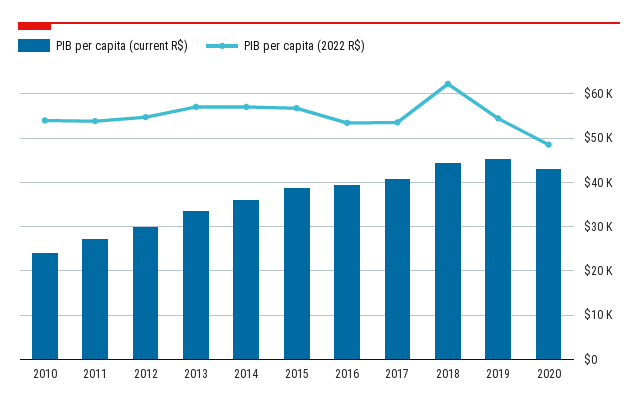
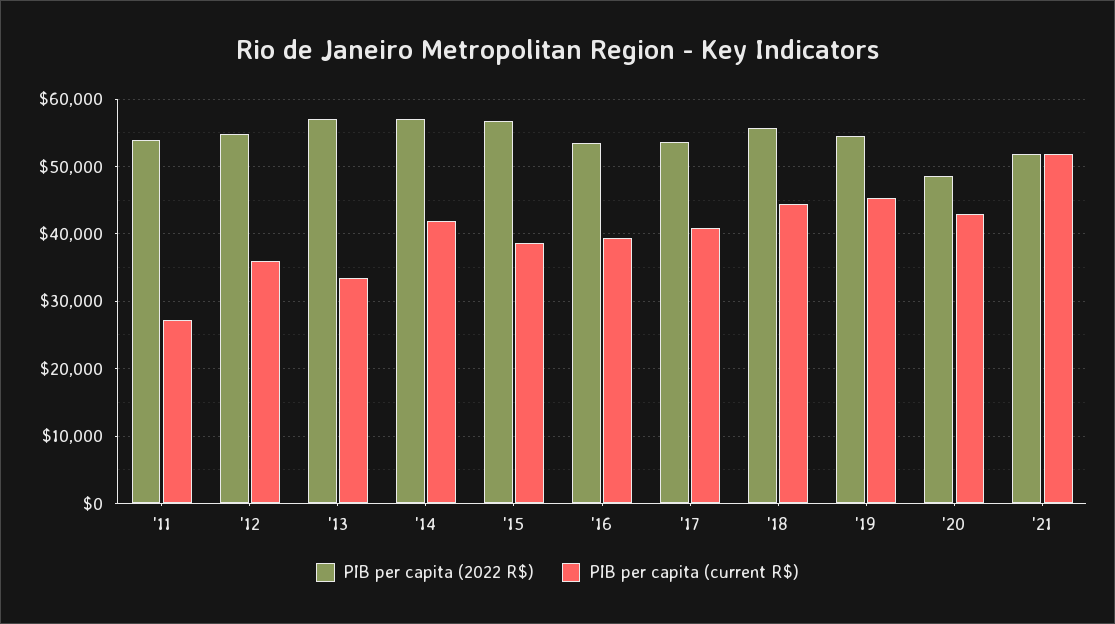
PIB per capita (current R$), 2010: 24000 -> none
PIB per capita (2022 R$), 2010: 54000 -> none
PIB per capita (current R$), 2012: 30000 -> 36000
PIB per capita (current R$), 2014: 36000 -> 42000
PIB per capita (2022 R$), 2018: 62000 -> 56000
PIB per capita (2022 R$), '21: none -> 52000
PIB per capita (current R$), '21: none -> 52000

